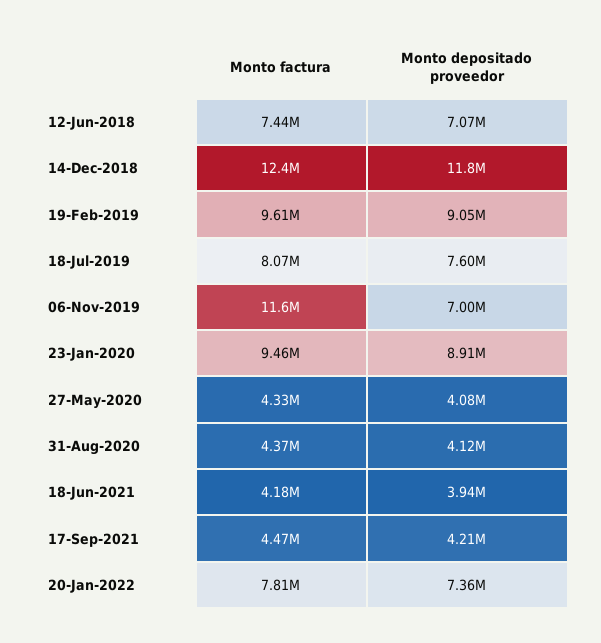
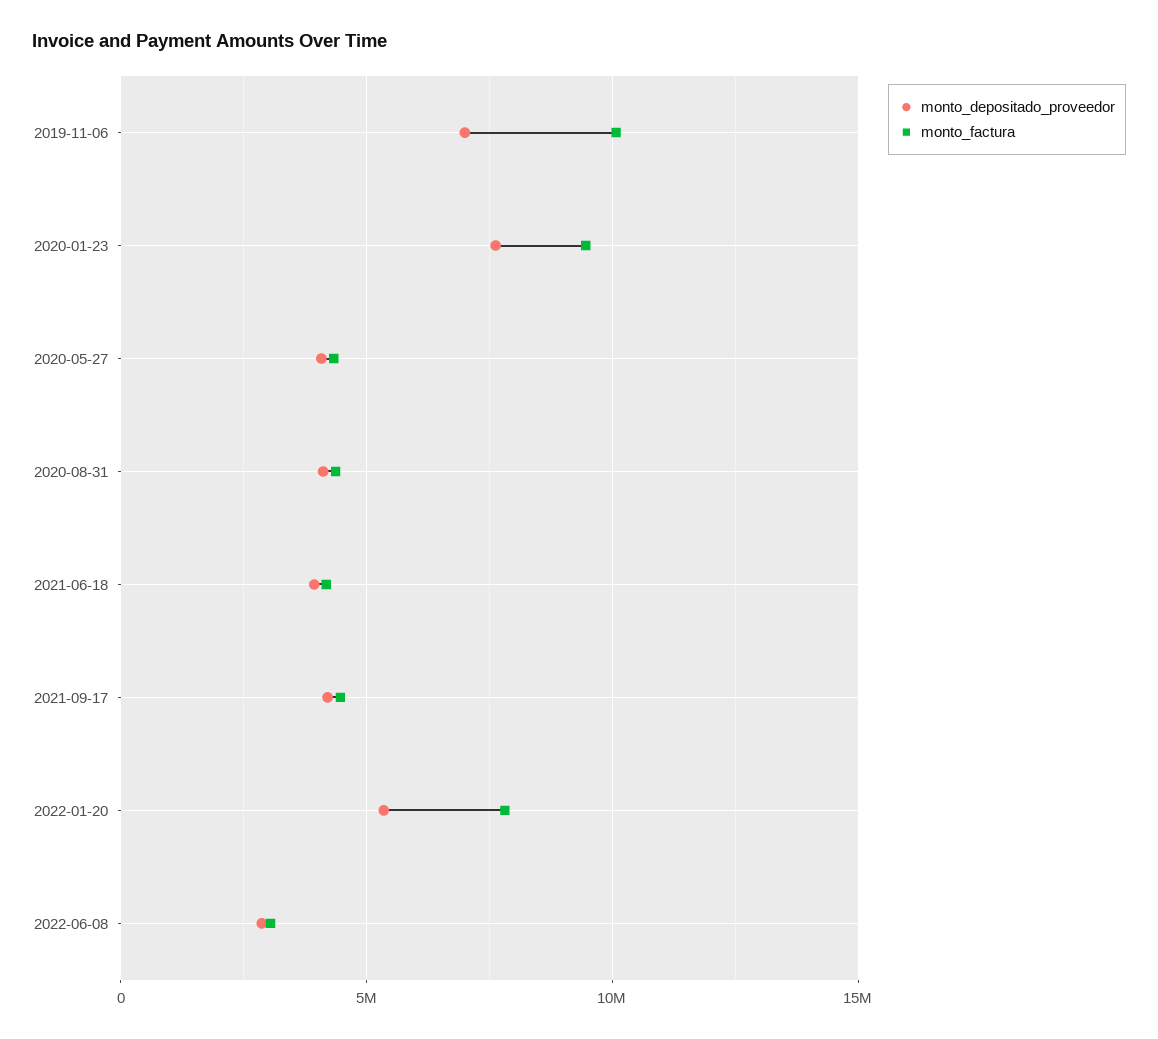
Monto factura, 12-Jun-2018: 7440000 -> none
Monto depositado proveedor, 12-Jun-2018: 7070000 -> none
Monto factura, 14-Dec-2018: 12400000 -> none
Monto depositado proveedor, 14-Dec-2018: 11800000 -> none
Monto factura, 19-Feb-2019: 9610000 -> none
Monto depositado proveedor, 19-Feb-2019: 9050000 -> none
Monto factura, 18-Jul-2019: 8070000 -> none
Monto depositado proveedor, 18-Jul-2019: 7600000 -> none
Monto factura, 06-Nov-2019: 11600000 -> 10000000
Monto depositado proveedor, 23-Jan-2020: 8910000 -> 7500000
Monto depositado proveedor, 20-Jan-2022: 7360000 -> 5500000
Monto depositado proveedor, 2022-06-08: none -> 3000000
Monto factura, 2022-06-08: none -> 3000000

